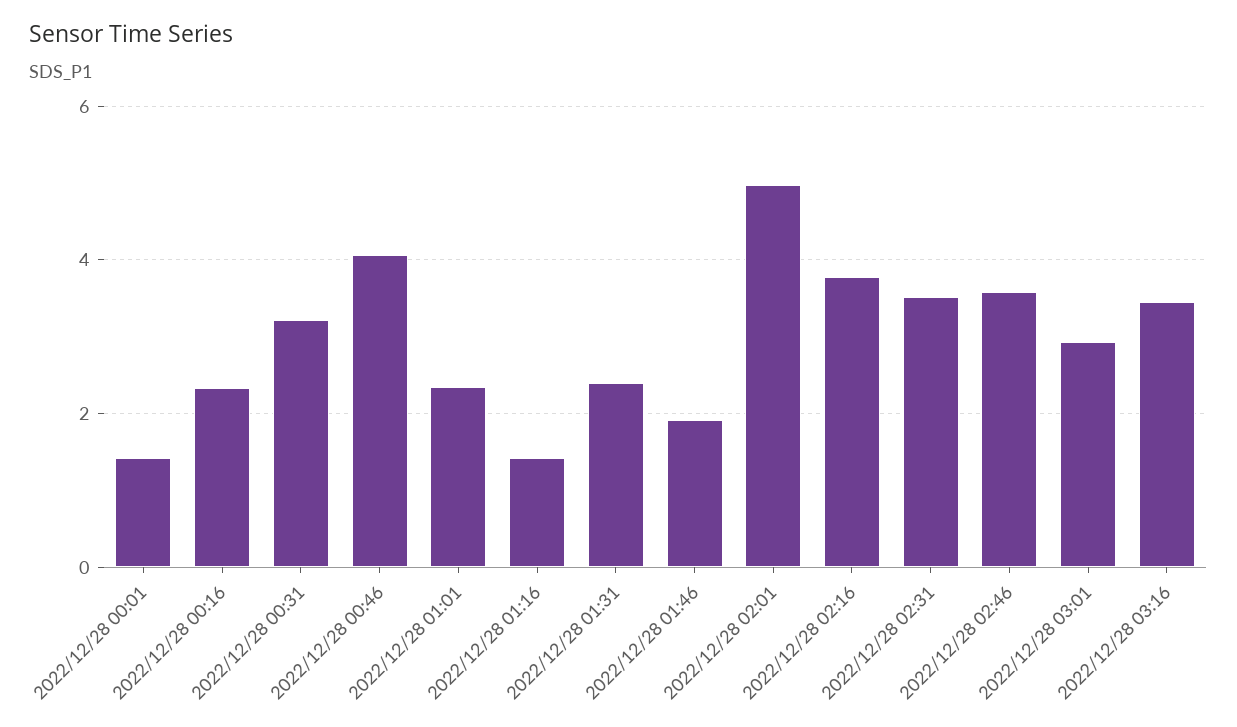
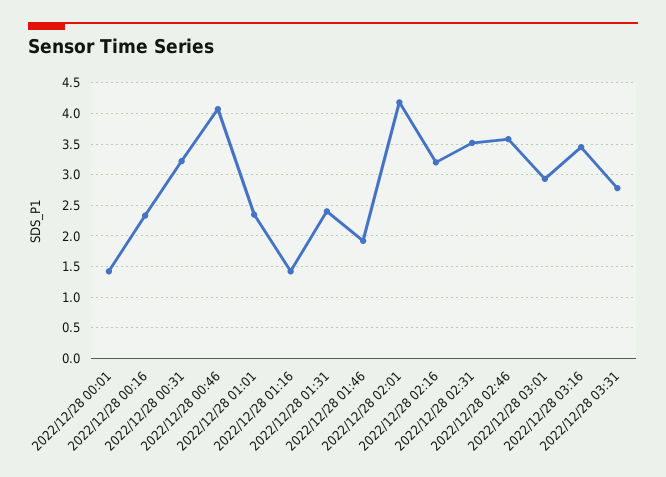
2022/12/28 02:01: 5 -> 4.2
2022/12/28 02:16: 3.8 -> 3.2
2022/12/28 03:31: none -> 2.8

